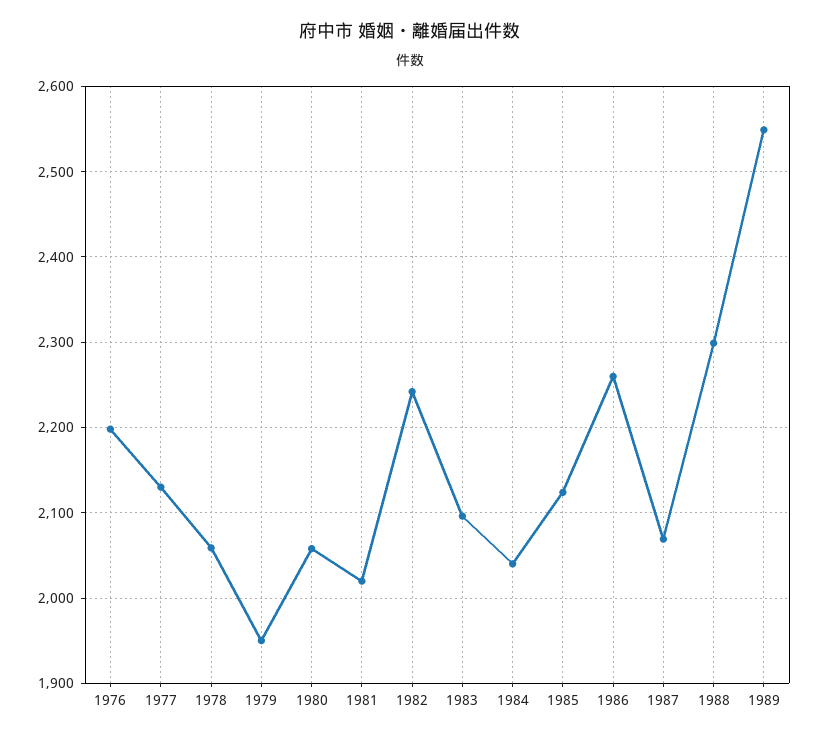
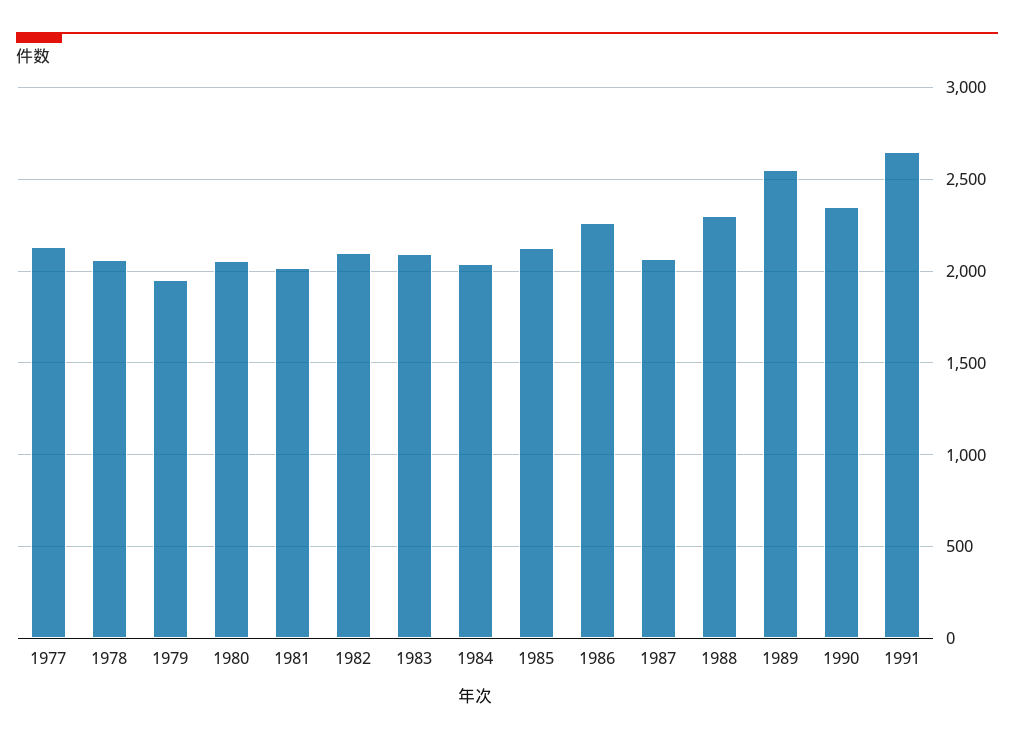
1976: 2200 -> none
1982: 2240 -> 2100
1990: none -> 2350
1991: none -> 2650

